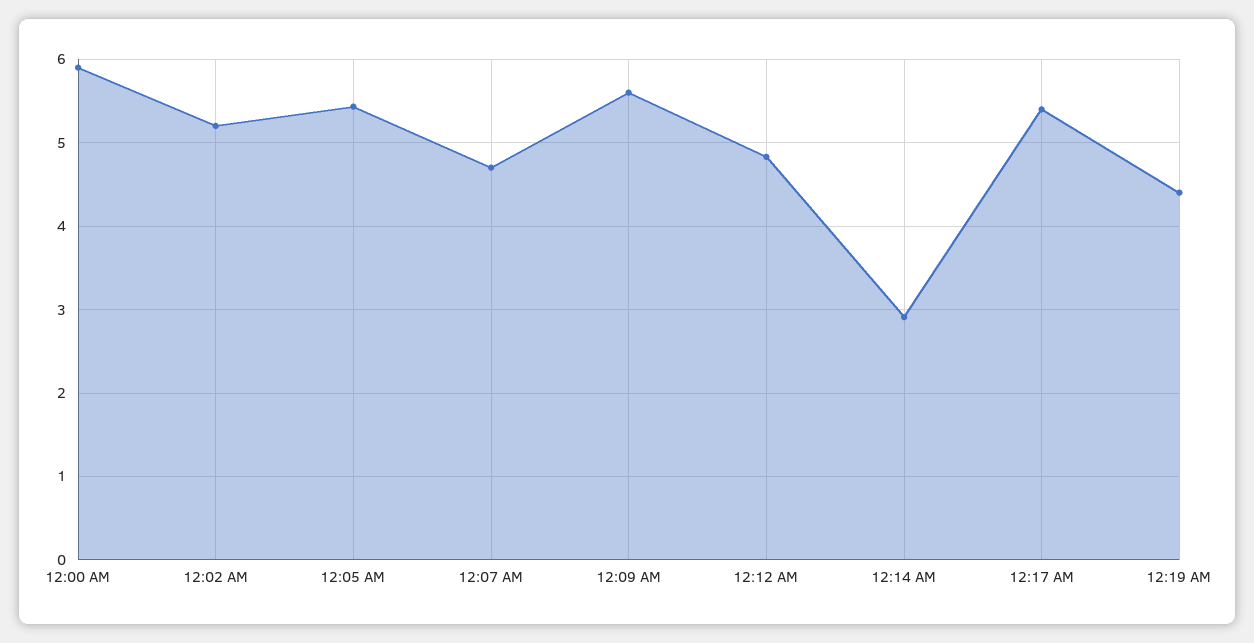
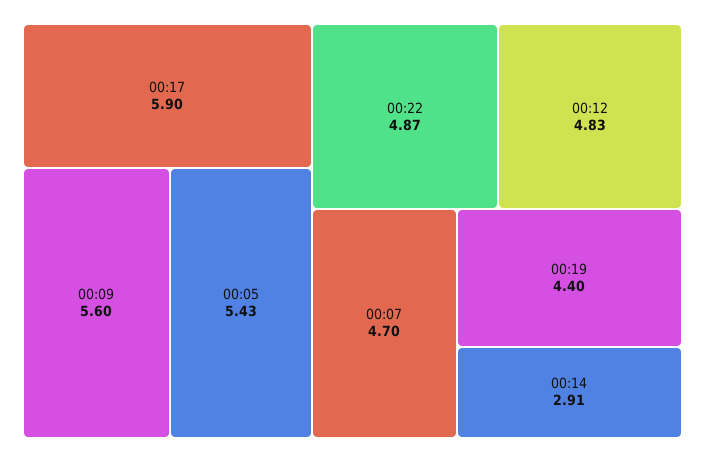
12:00 AM: 5.9 -> none
12:02 AM: 5.2 -> none
12:17 AM: 5.4 -> 5.9
00:22: none -> 4.87

